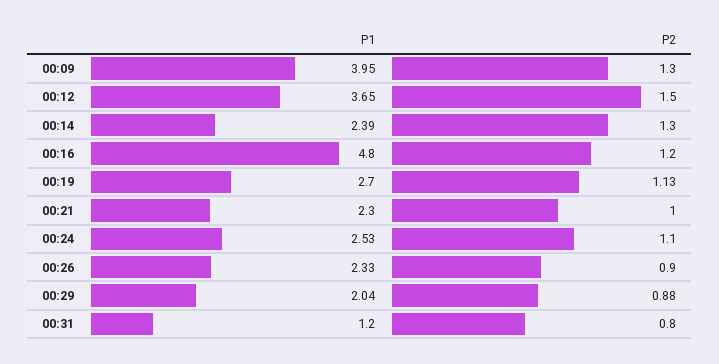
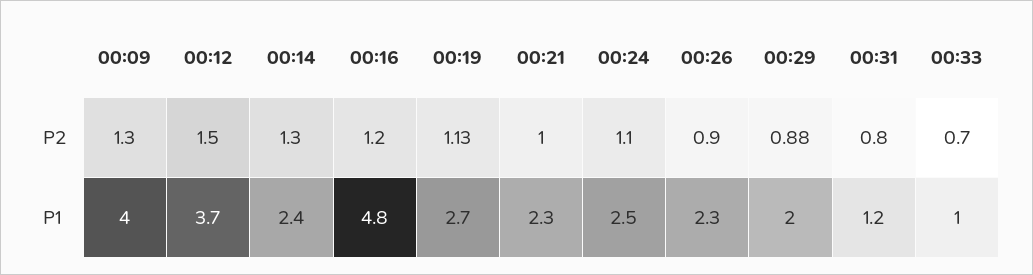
P2, 00:33: none -> 0.7
P1, 00:33: none -> 1

